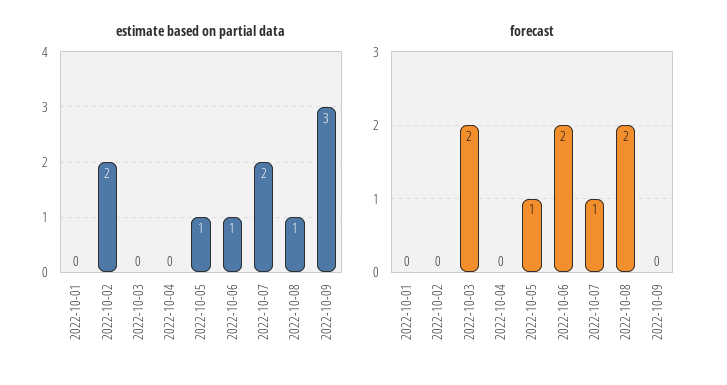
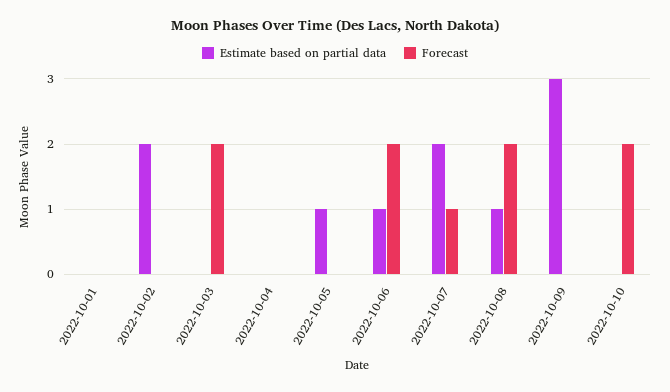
forecast, 2022-10-05: 1 -> 0
estimate based on partial data, 2022-10-10: none -> 0
forecast, 2022-10-10: none -> 2

